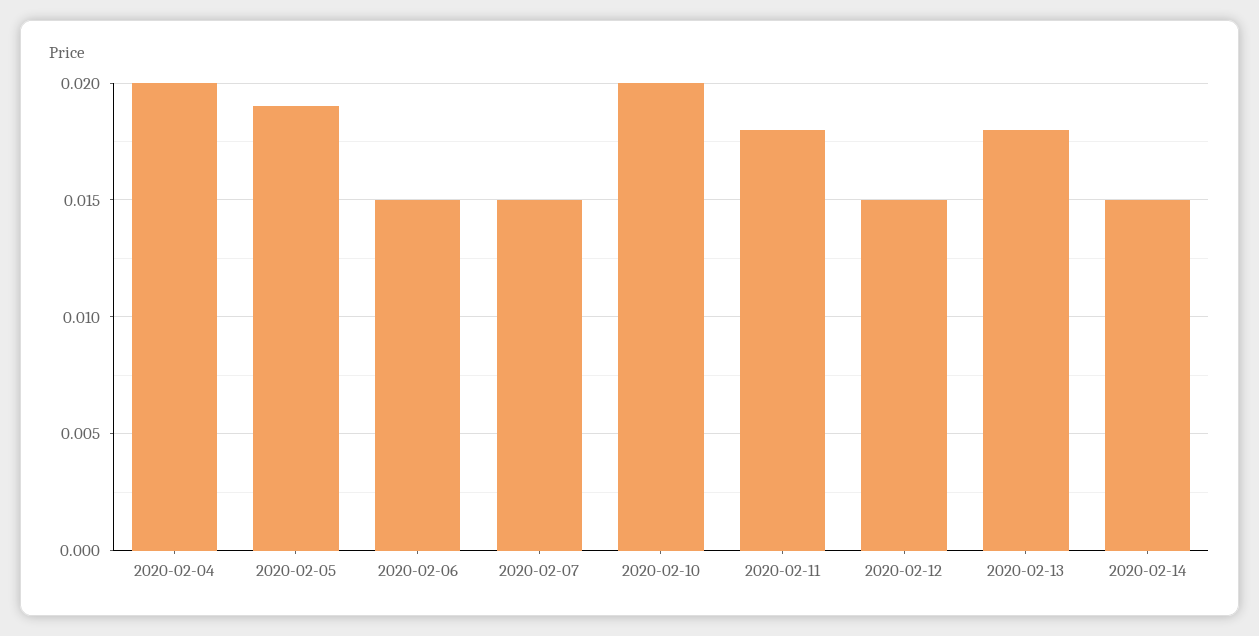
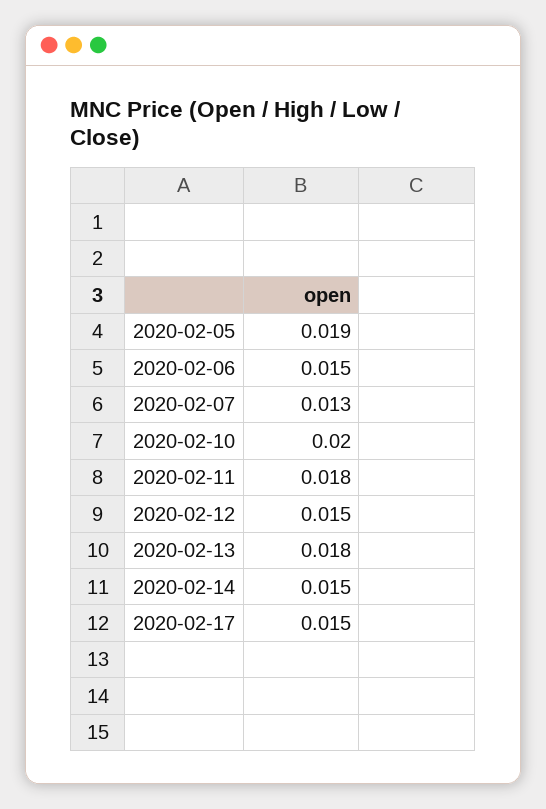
2020-02-04: 0.02 -> none
2020-02-07: 0.015 -> 0.013
2020-02-17: none -> 0.015

